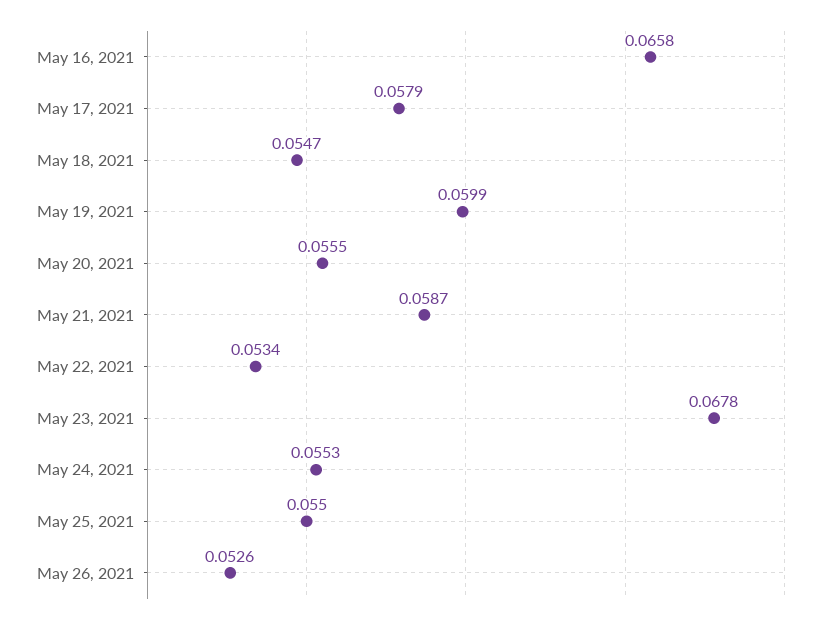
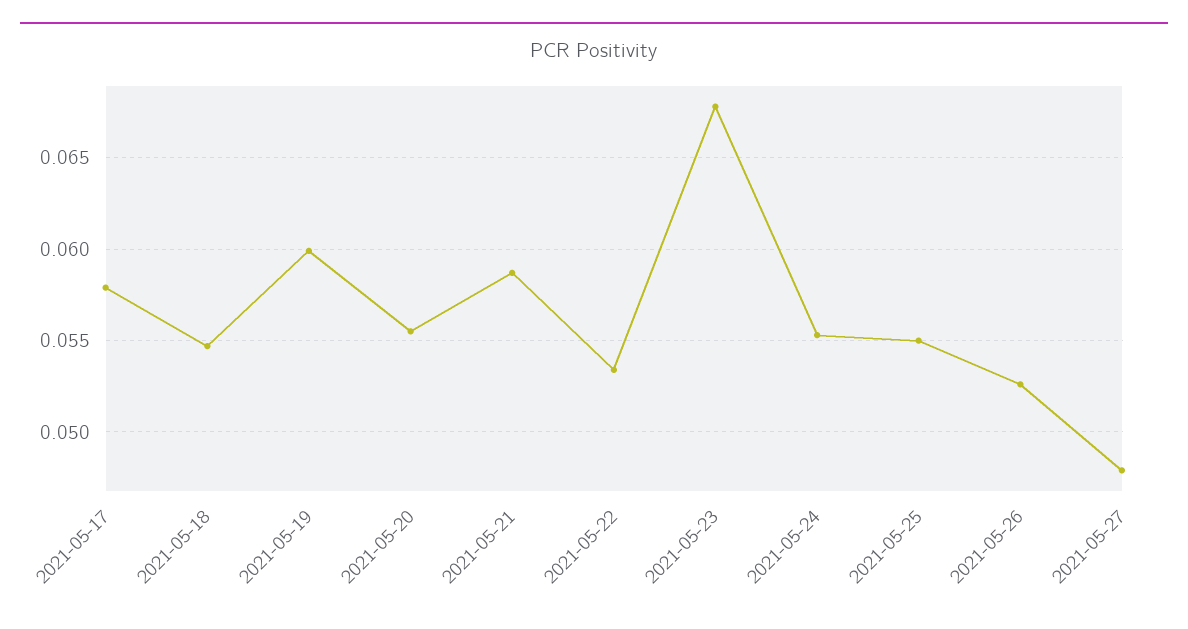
May 16, 2021: 0.0658 -> none
2021-05-27: none -> 0.048

